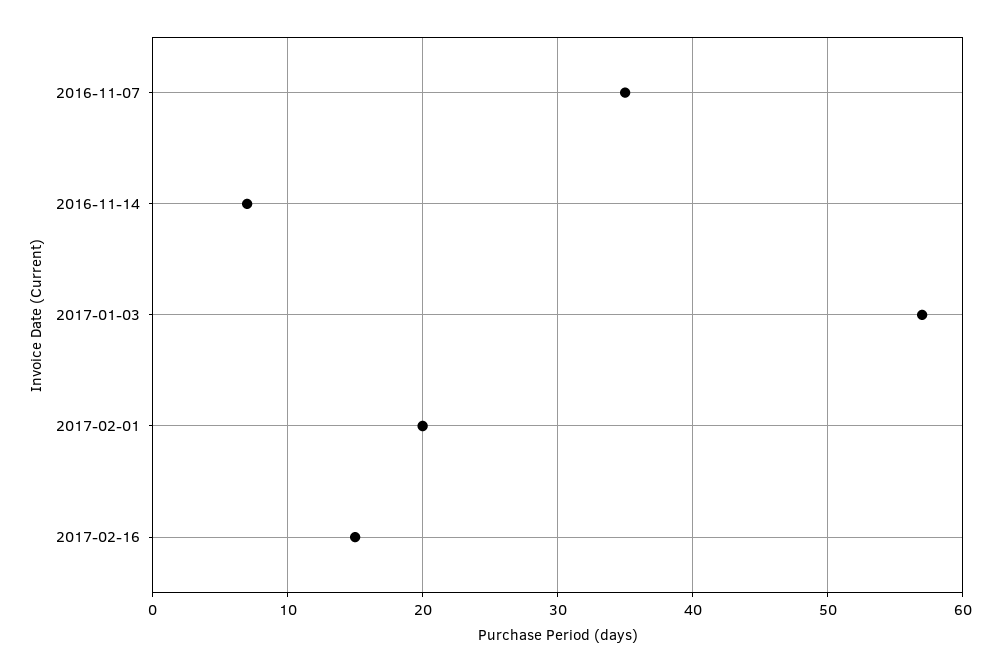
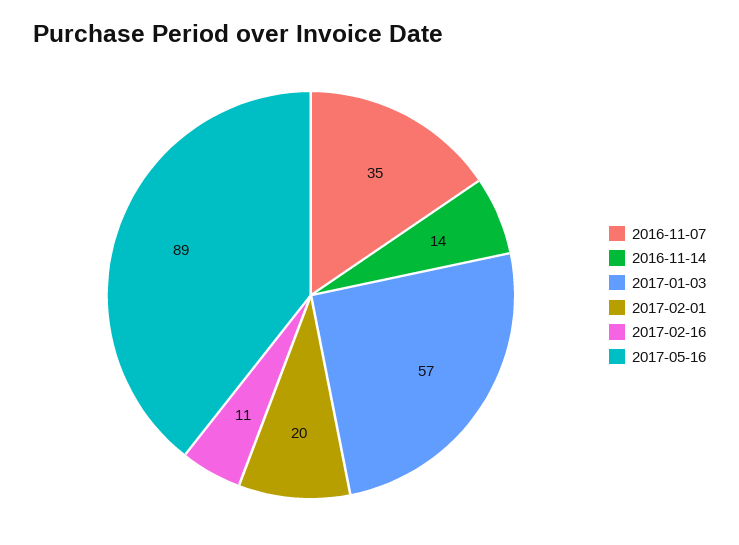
2016-11-14: 7 -> 14
2017-02-16: 15 -> 11
2017-05-16: none -> 89

